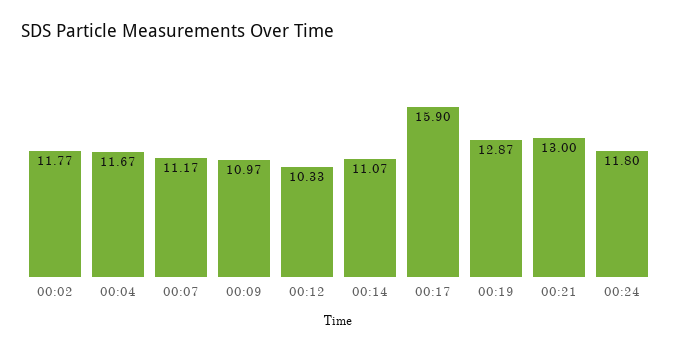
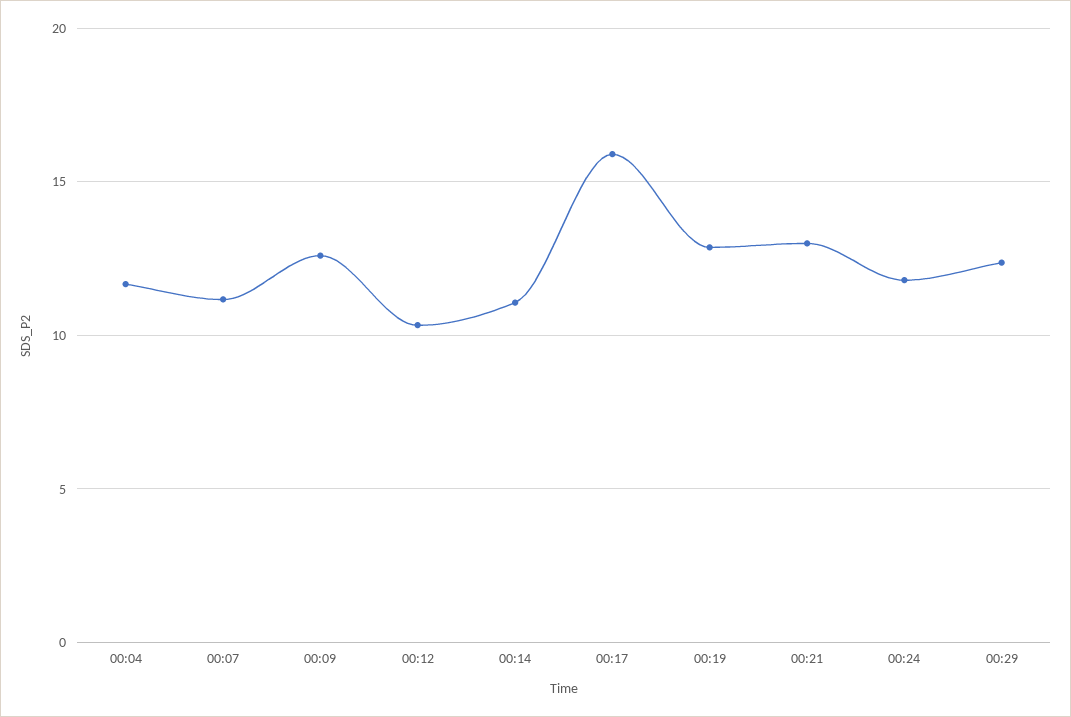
00:02: 11.77 -> none
00:09: 10.97 -> 12.5
00:29: none -> 12.5

